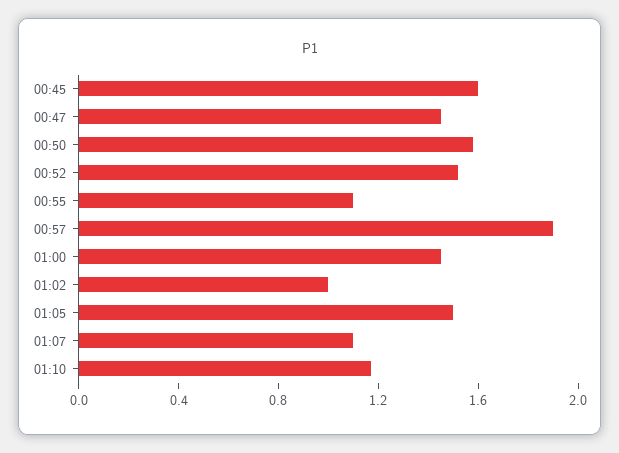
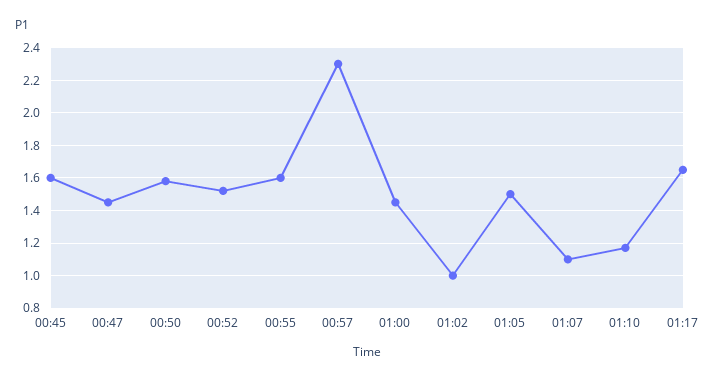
00:55: 1.1 -> 1.6
00:57: 1.9 -> 2.3
01:17: none -> 1.65

